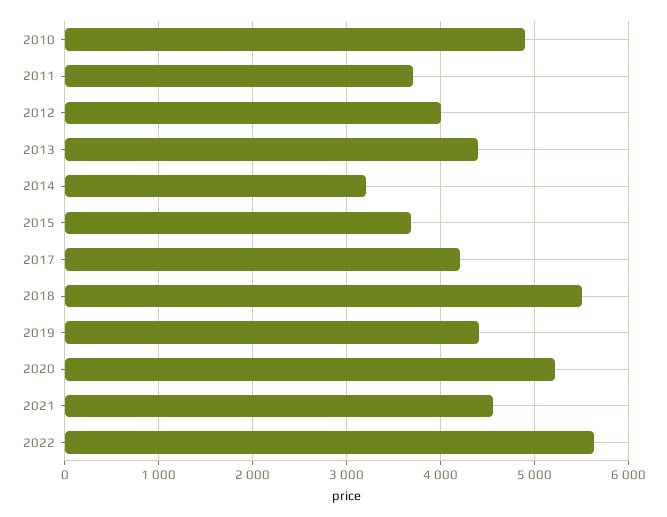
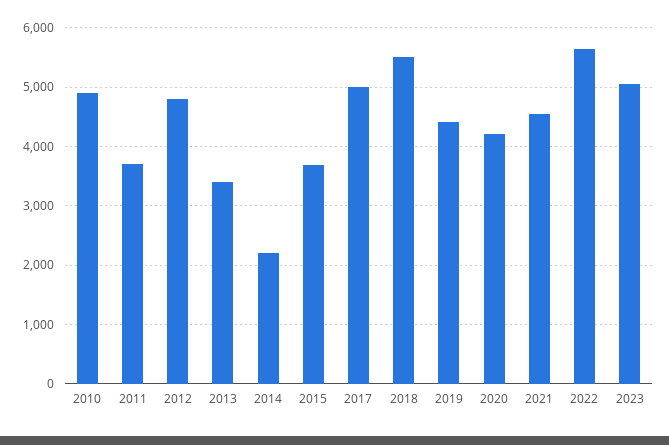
2012: 4000 -> 4800
2013: 4400 -> 3400
2014: 3200 -> 2200
2017: 4200 -> 5000
2020: 5200 -> 4200
2023: none -> 5000

